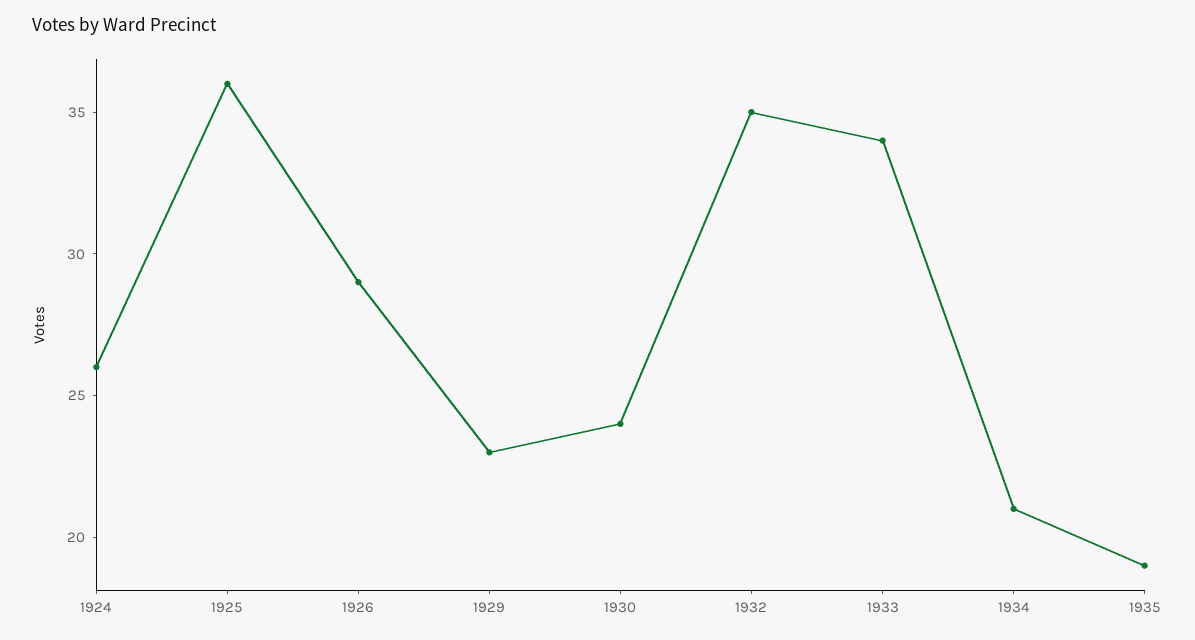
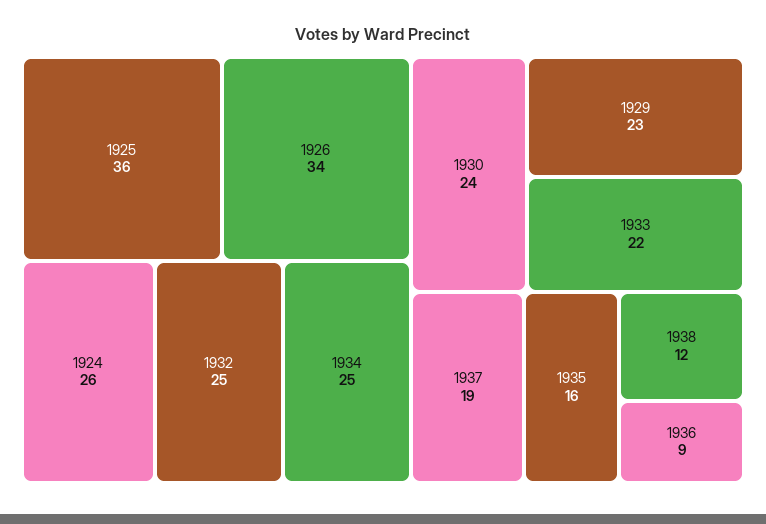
1926: 29 -> 34
1932: 35 -> 25
1933: 34 -> 22
1934: 21 -> 25
1935: 19 -> 16
1937: none -> 19
1938: none -> 12
1936: none -> 9

